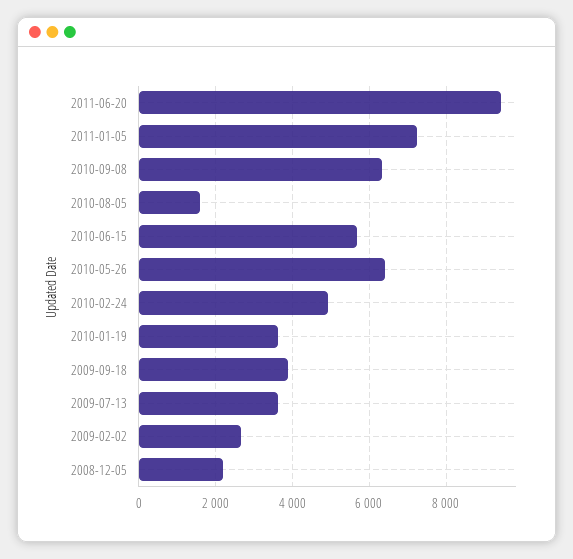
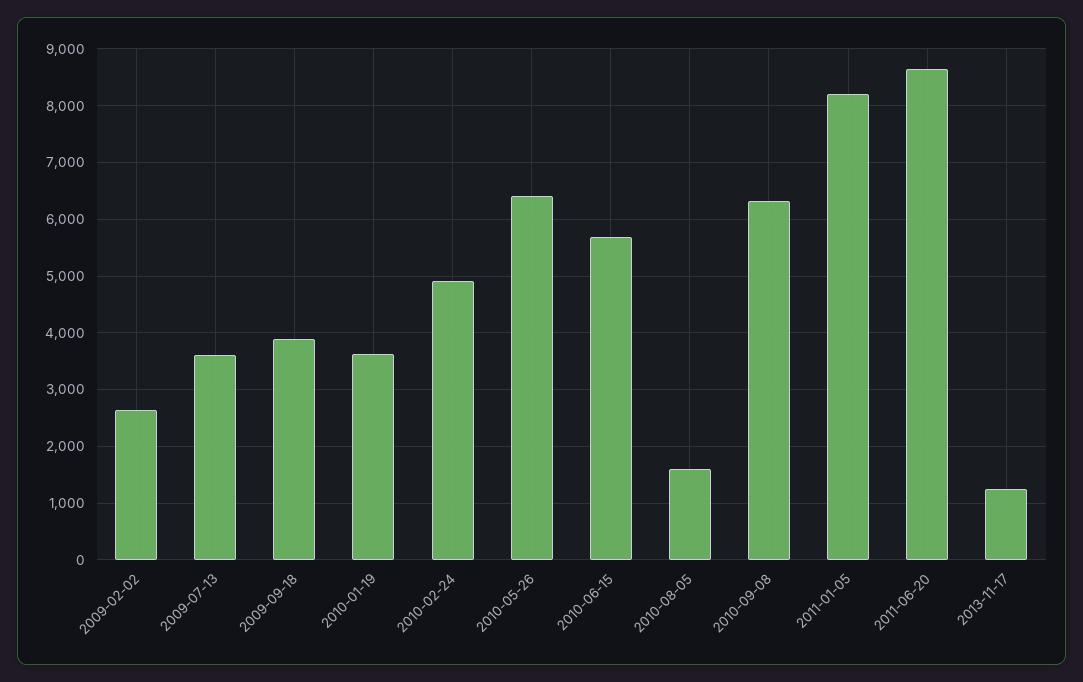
2011-06-20: 9400 -> 8600
2011-01-05: 7200 -> 8200
2008-12-05: 2200 -> none
2013-11-17: none -> 1200

